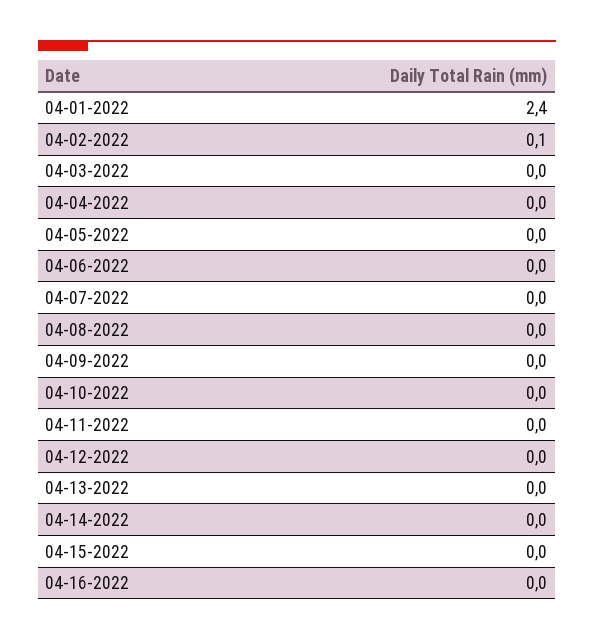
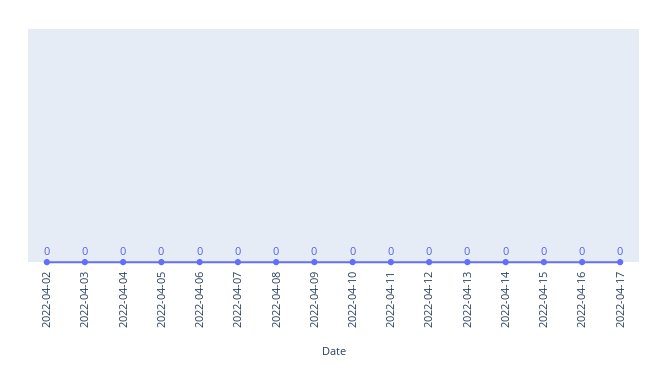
04-01-2022: 2.4 -> none
04-02-2022: 0.1 -> 0
2022-04-17: none -> 0

